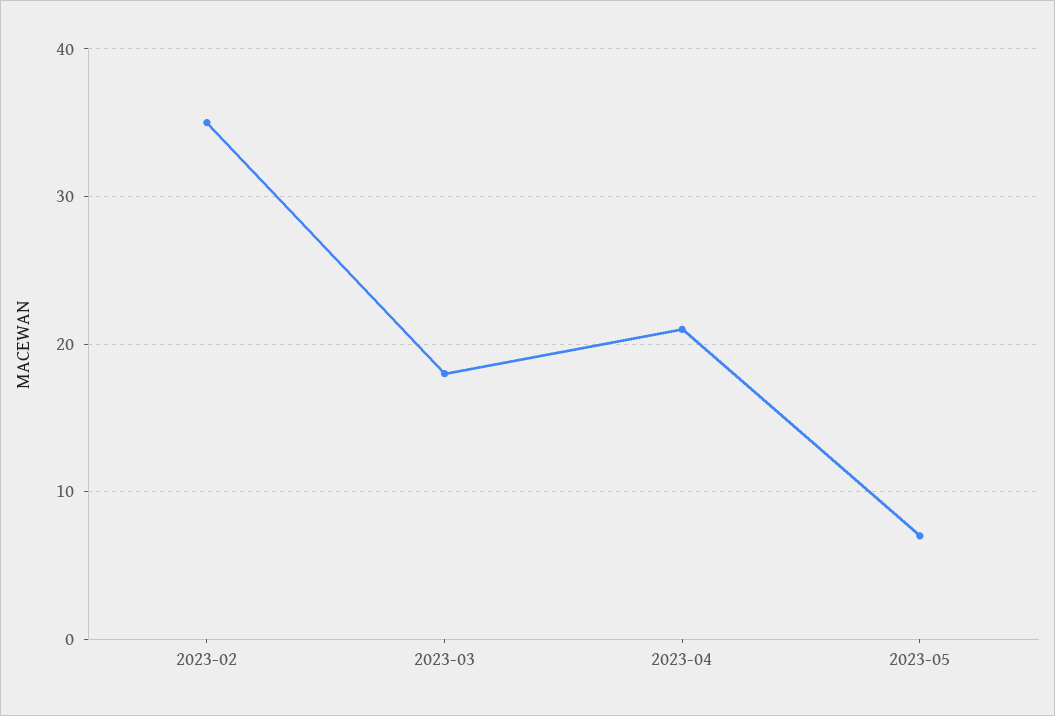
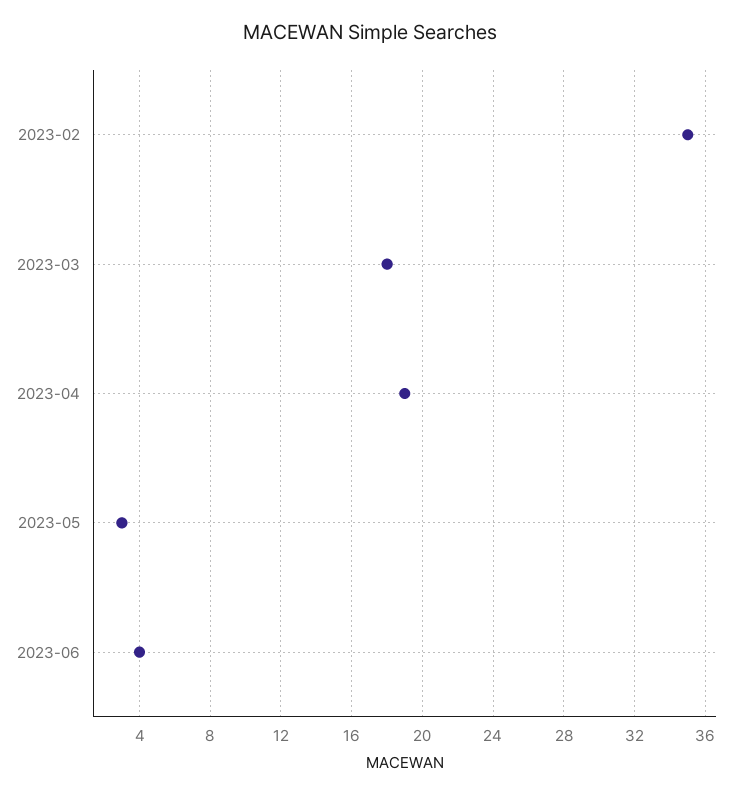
2023-04: 21 -> 19
2023-05: 7 -> 3
2023-06: none -> 4

